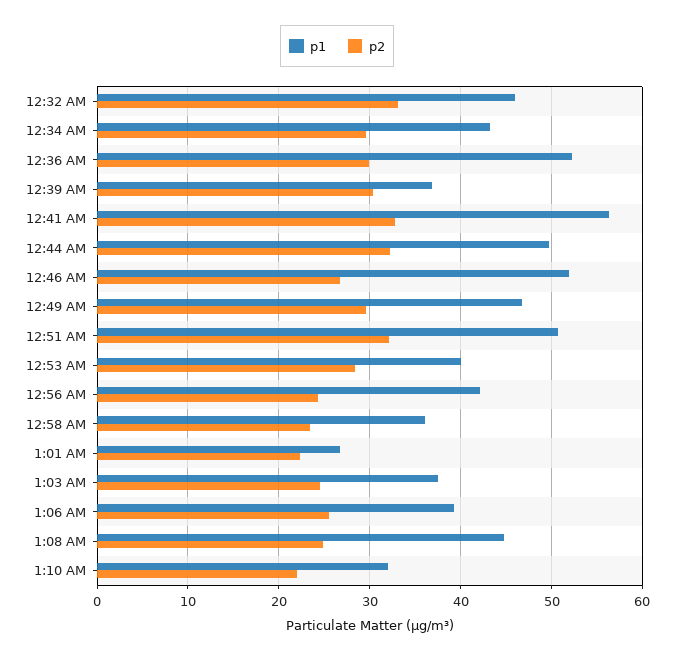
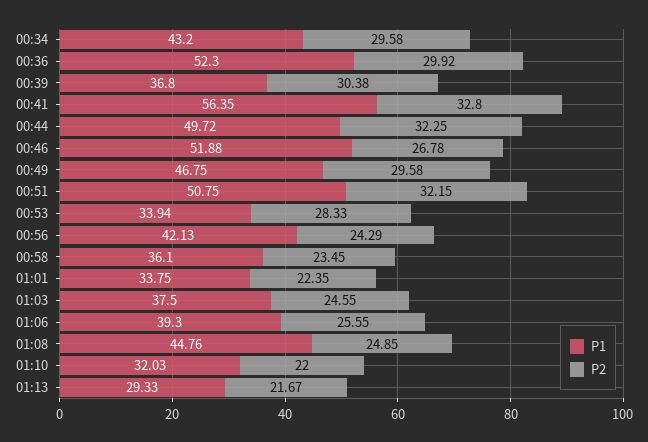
p1, 12:32 AM: 46 -> none
p2, 12:32 AM: 33 -> none
p1, 12:53 AM: 40 -> 33.94
p1, 1:01 AM: 27 -> 33.75
p1, 01:13: none -> 29.33
p2, 01:13: none -> 21.67

